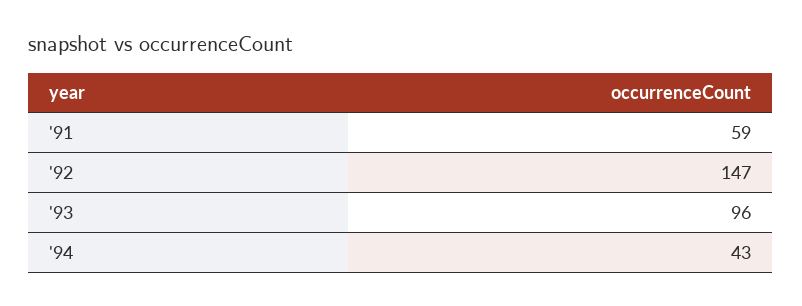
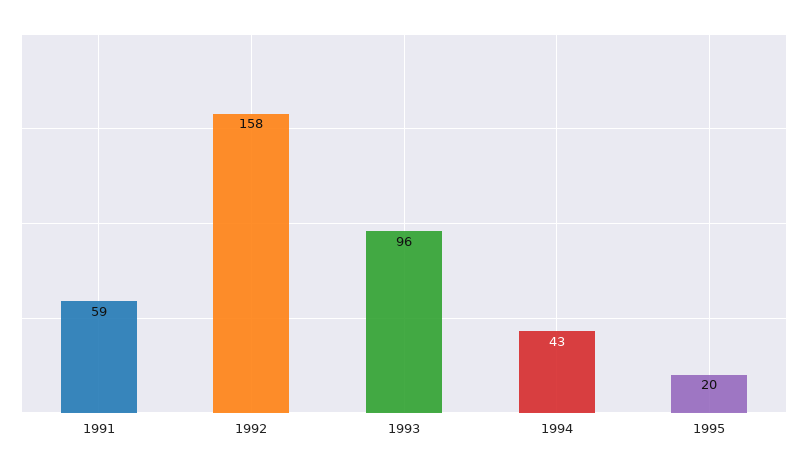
'92: 147 -> 158
1995: none -> 20

